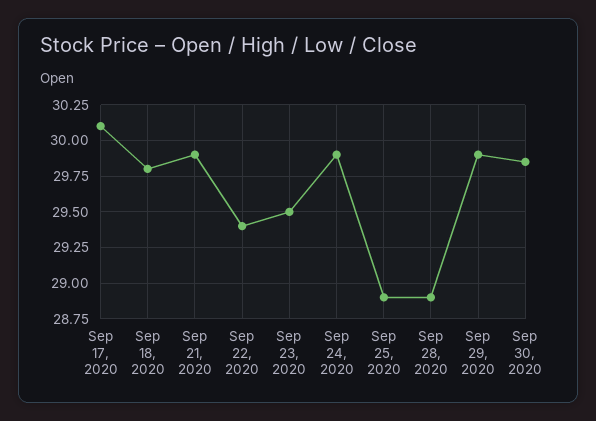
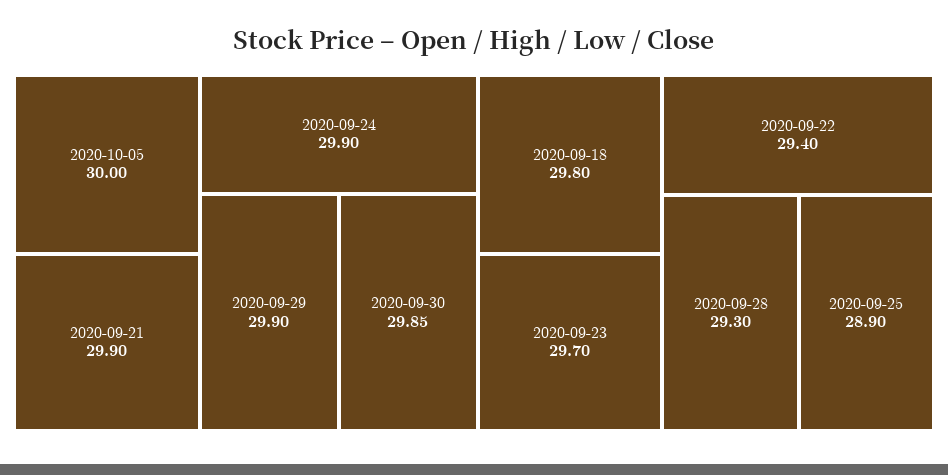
Sep 17, 2020: 30.1 -> none
Sep 23, 2020: 29.5 -> 29.7
Sep 28, 2020: 28.9 -> 29.3
2020-10-05: none -> 30

